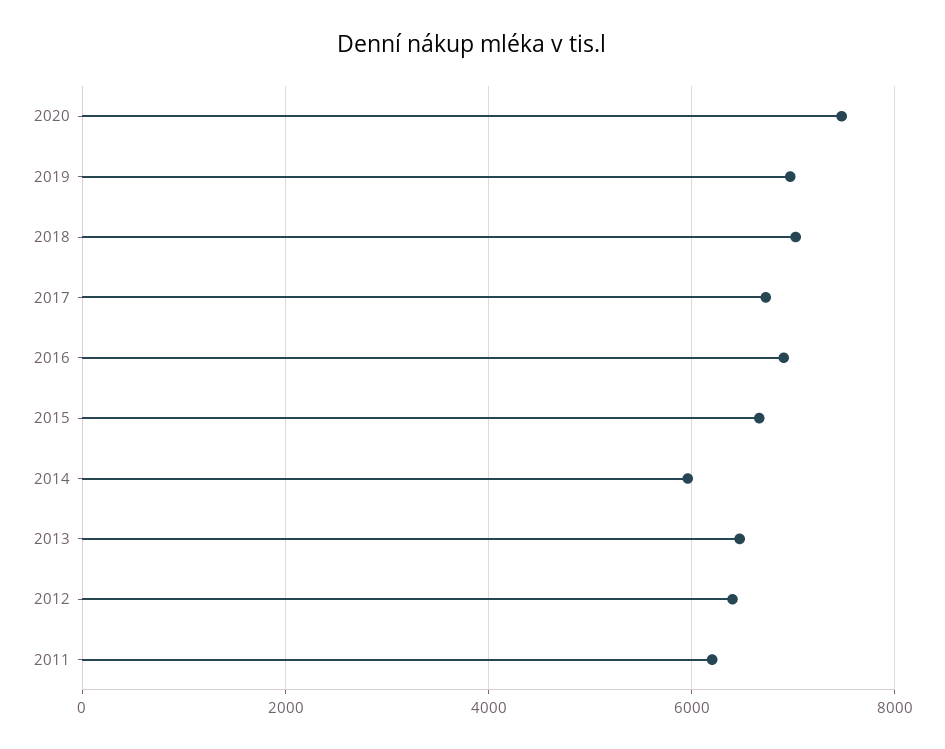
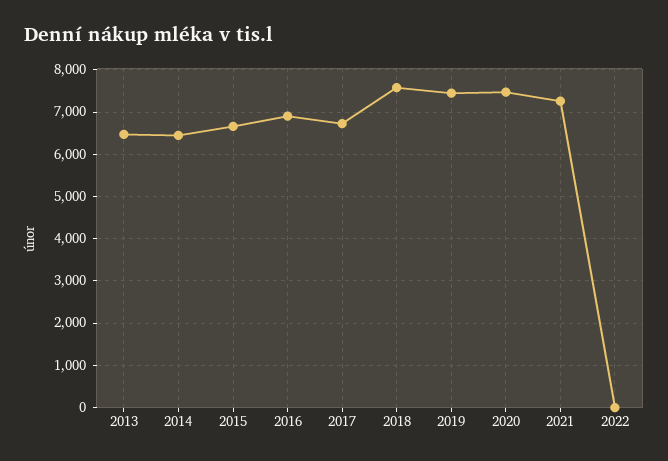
2019: 7000 -> 7400
2018: 7000 -> 7600
2014: 6000 -> 6400
2012: 6400 -> none
2011: 6200 -> none
2021: none -> 7200
2022: none -> 0

